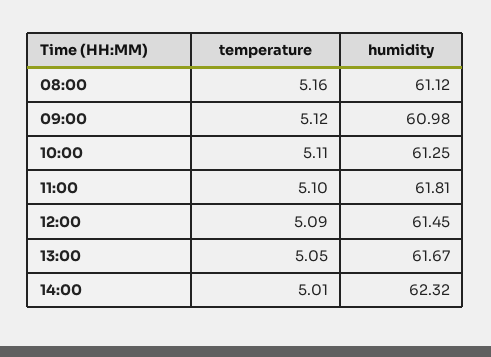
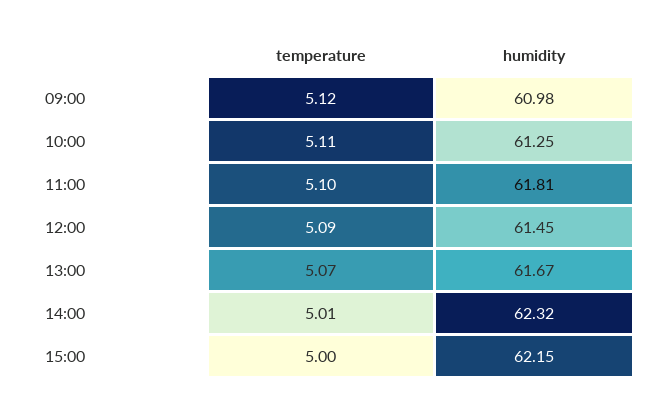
temperature, 08:00: 5.16 -> none
humidity, 08:00: 61.12 -> none
temperature, 13:00: 5.05 -> 5.07
temperature, 15:00: none -> 5
humidity, 15:00: none -> 62.15

